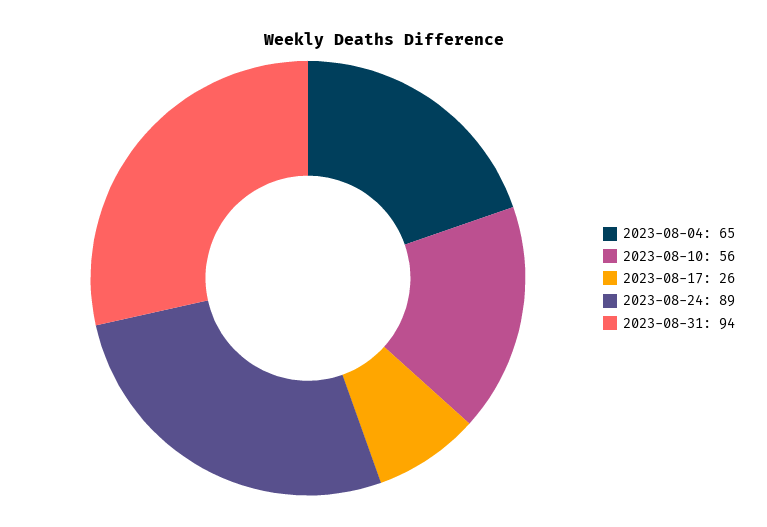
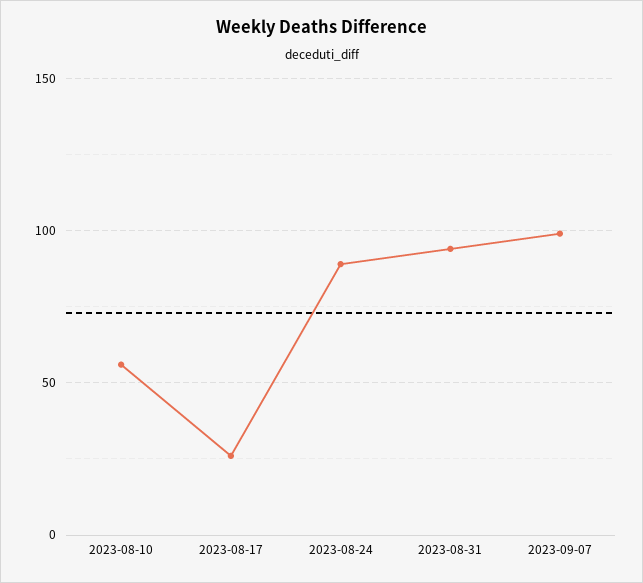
2023-08-04: 65 -> none
2023-09-07: none -> 100

